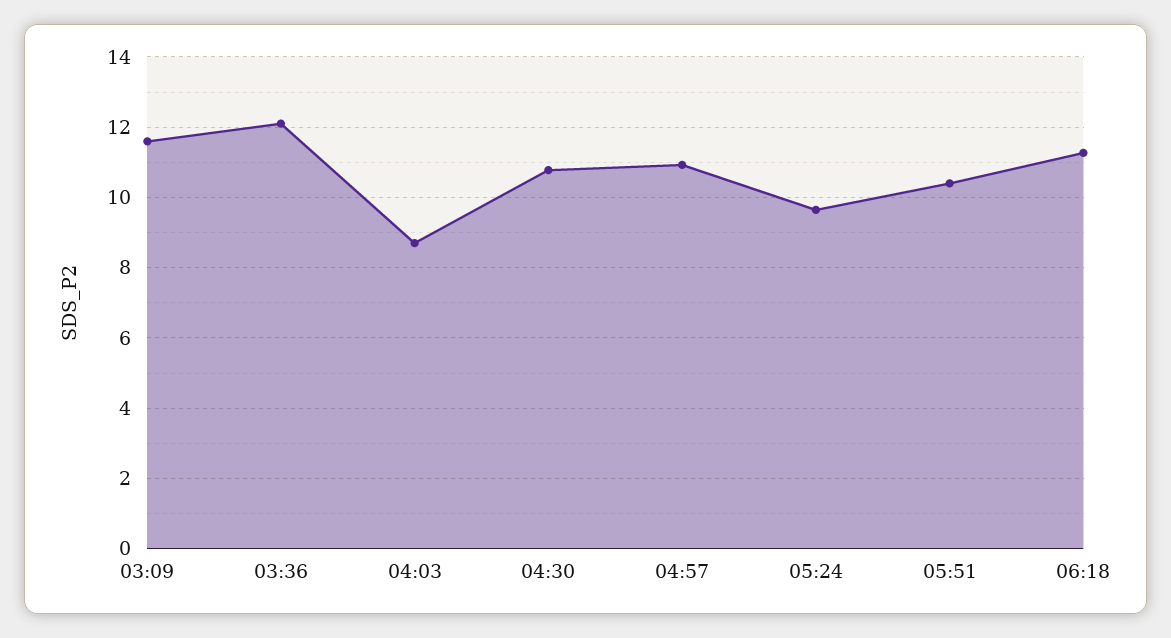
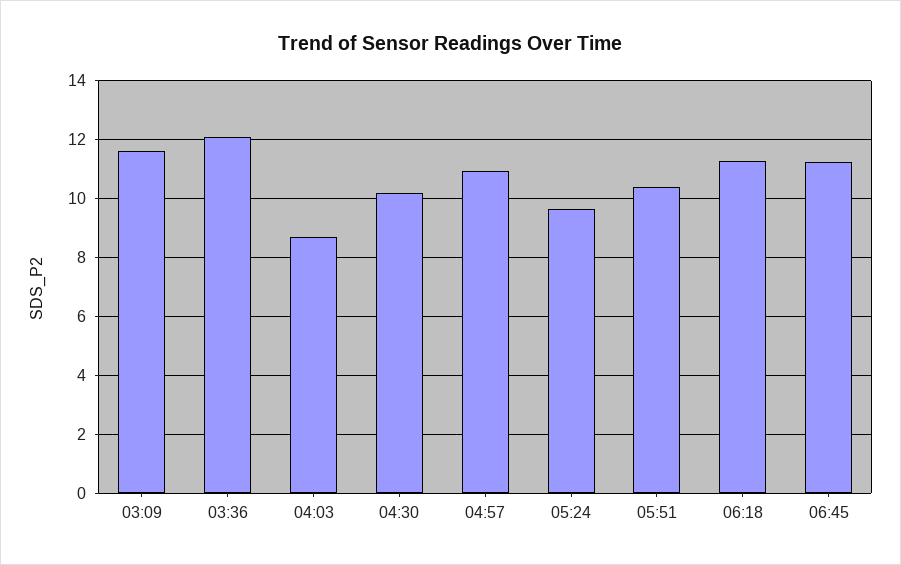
04:30: 10.8 -> 10.25
06:45: none -> 11.25

